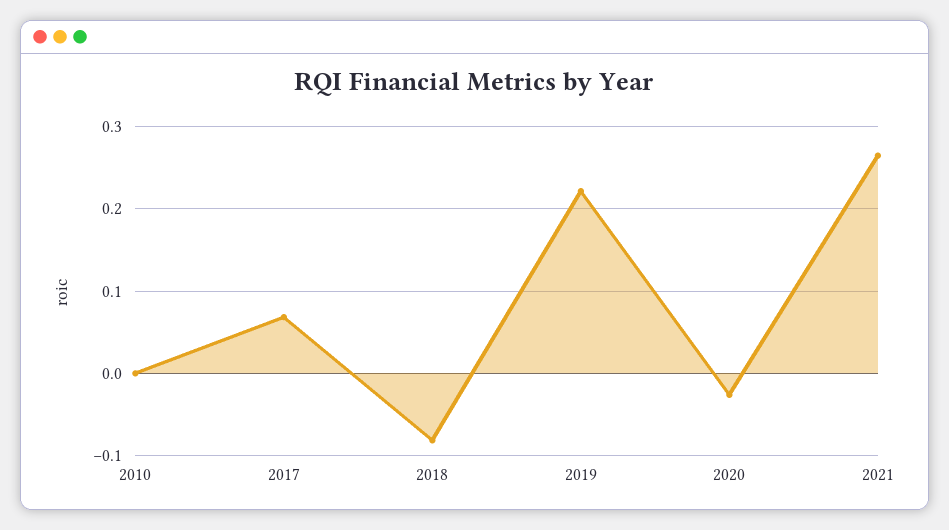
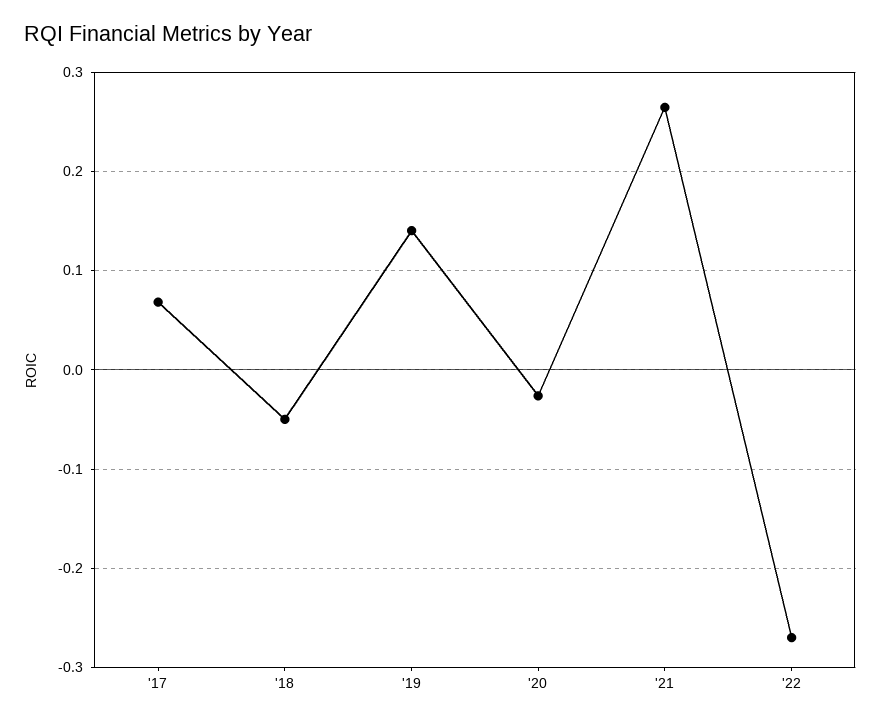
2010: 0 -> none
2018: -0.08 -> -0.05
2019: 0.22 -> 0.14
'22: none -> -0.27

